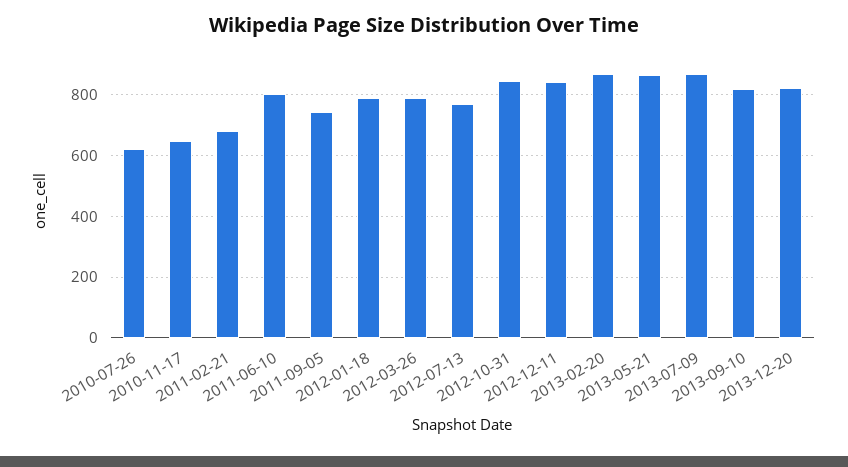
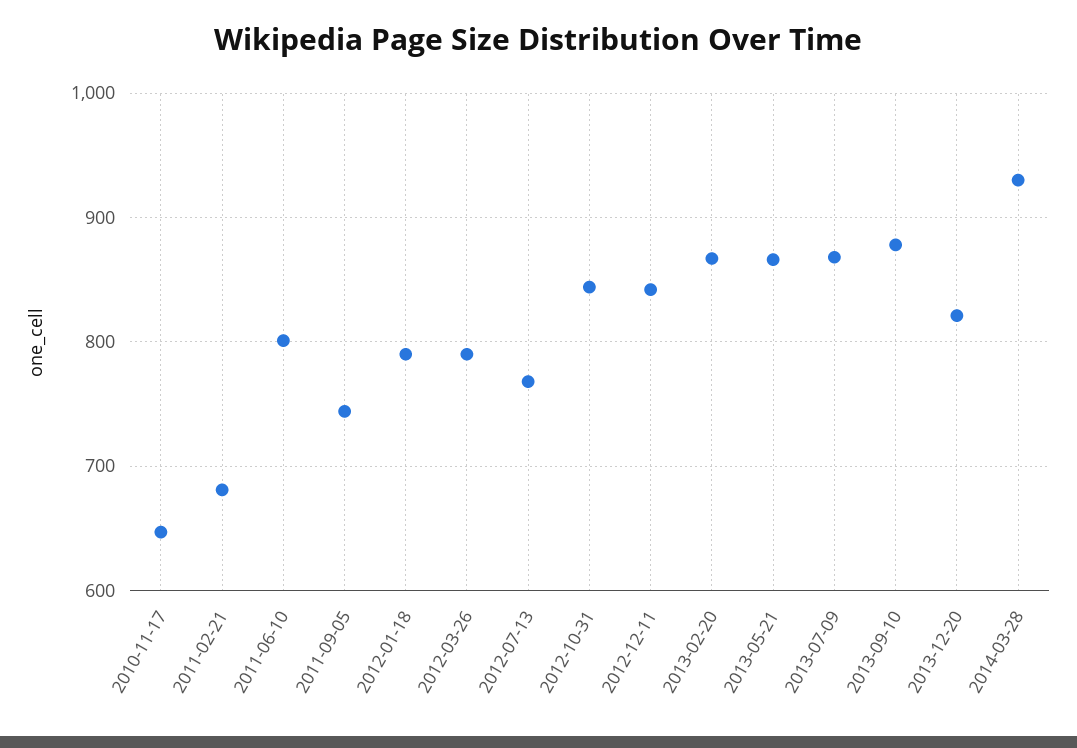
2010-07-26: 620 -> none
2013-09-10: 820 -> 880
2014-03-28: none -> 930

